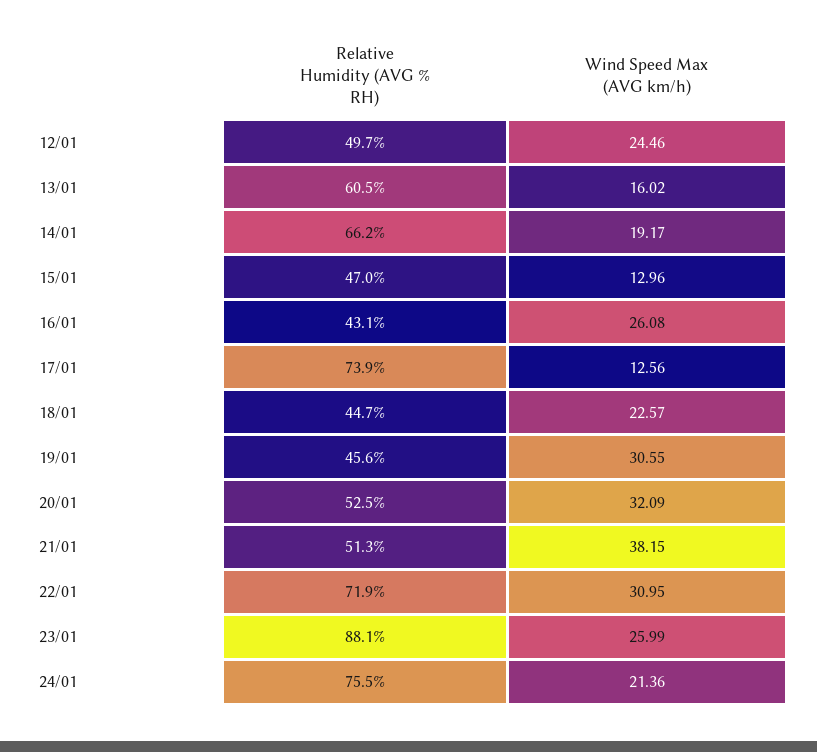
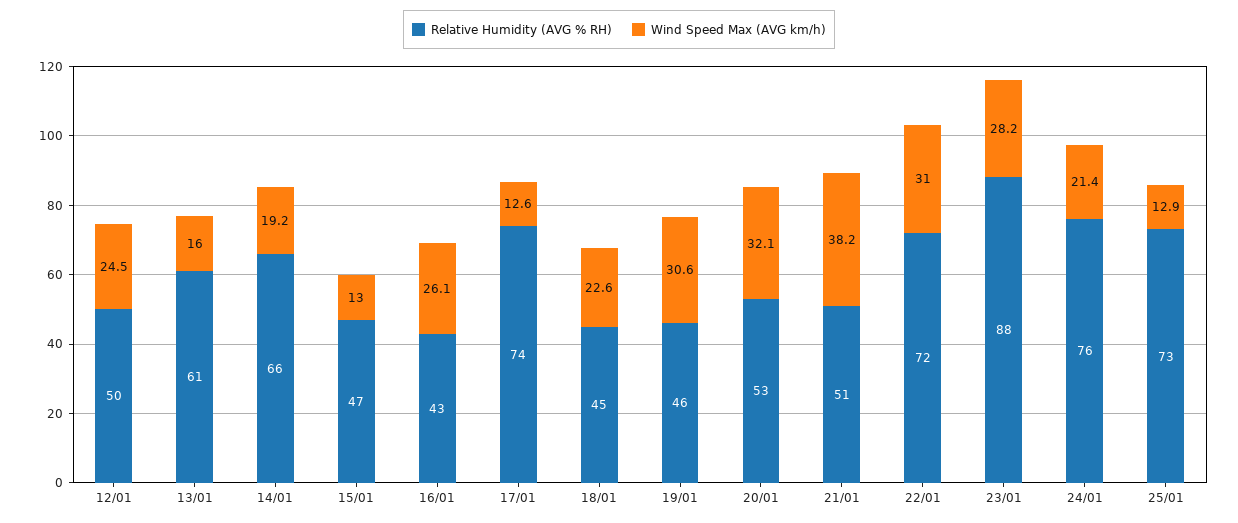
Wind Speed Max (AVG km/h), 23/01: 25.99 -> 28.2
Relative Humidity (AVG % RH), 25/01: none -> 73
Wind Speed Max (AVG km/h), 25/01: none -> 12.9

